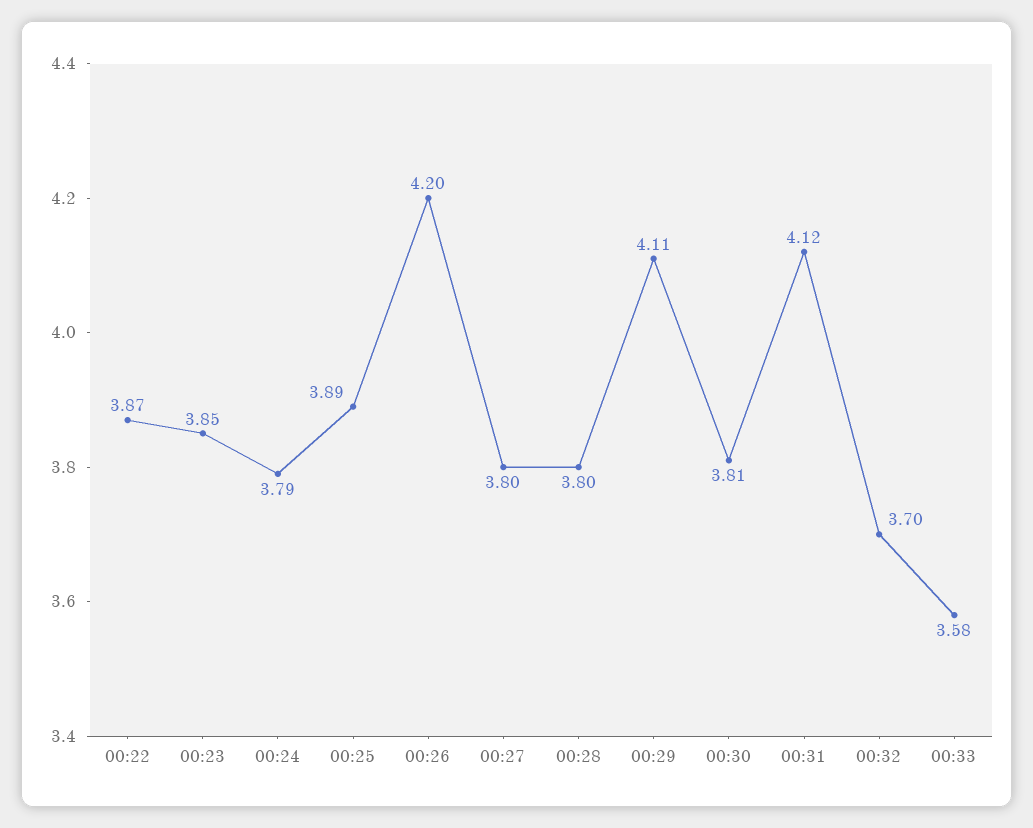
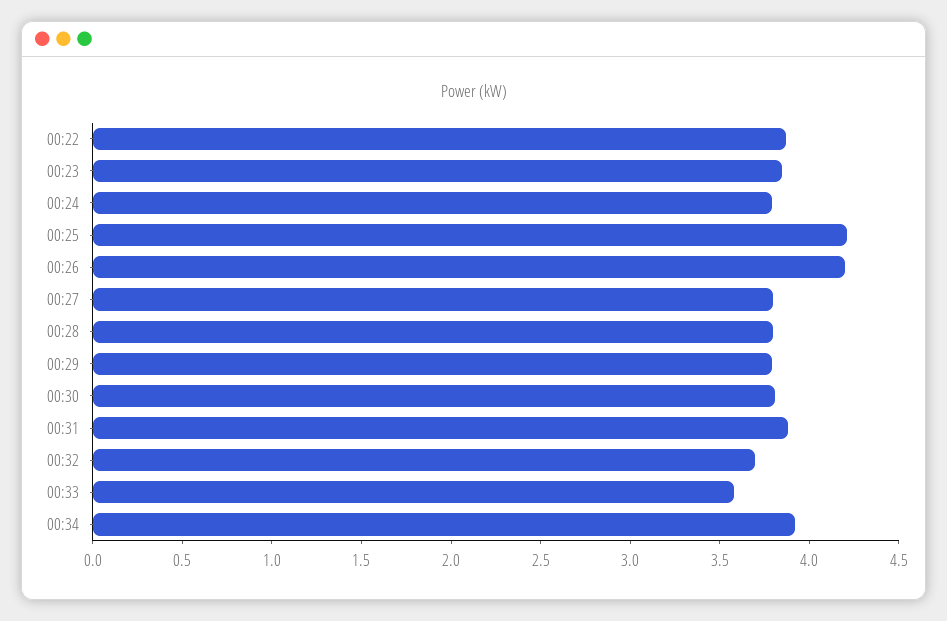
00:25: 3.89 -> 4.2
00:29: 4.11 -> 3.8
00:31: 4.12 -> 3.9
00:34: none -> 3.9

